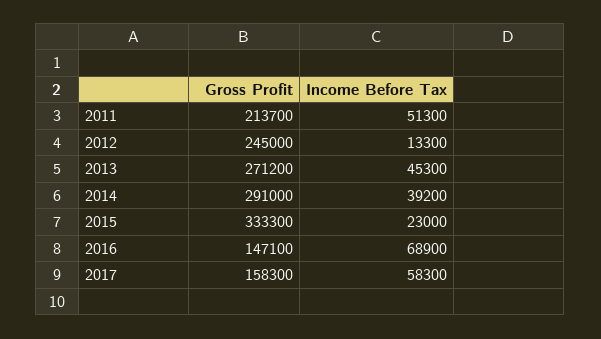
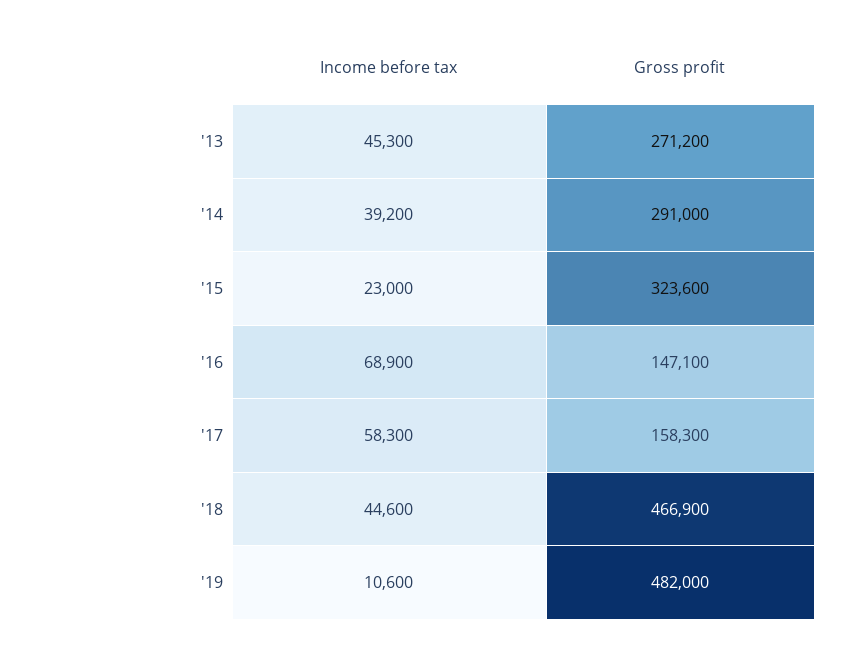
Gross Profit, 2011: 213700 -> none
Income Before Tax, 2011: 51300 -> none
Gross Profit, 2012: 245000 -> none
Income Before Tax, 2012: 13300 -> none
Gross Profit, 2015: 333300 -> 323600
Income Before Tax, '18: none -> 44600
Gross Profit, '18: none -> 466900
Income Before Tax, '19: none -> 10600
Gross Profit, '19: none -> 482000

